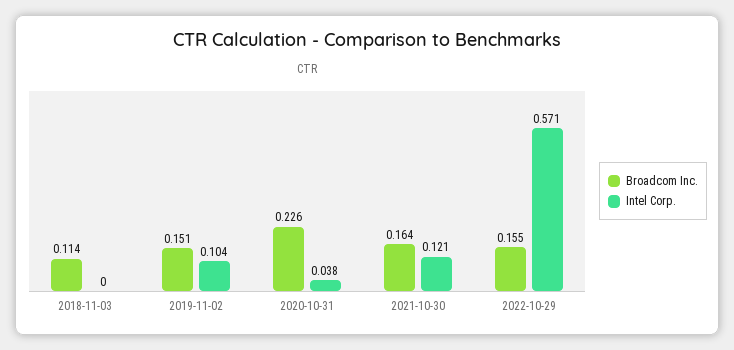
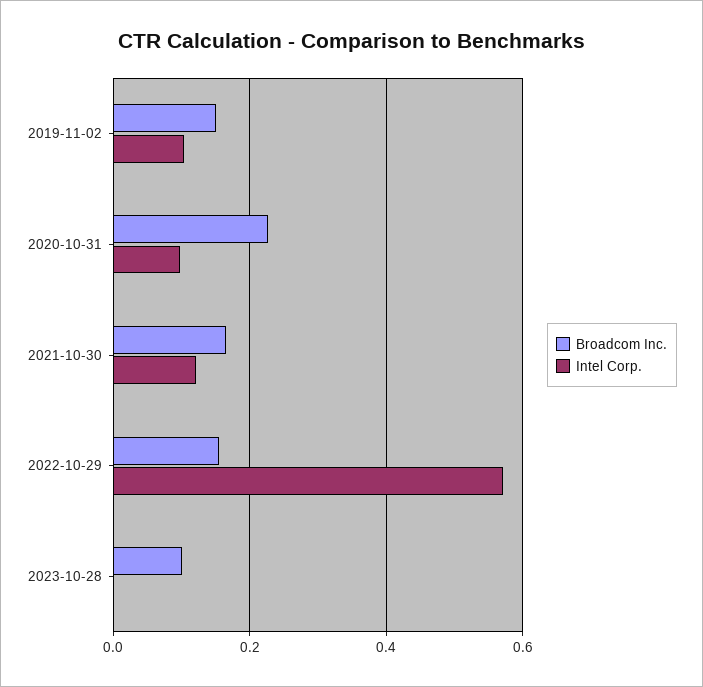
Broadcom Inc., 2018-11-03: 0.114 -> none
Intel Corp., 2018-11-03: 0 -> none
Intel Corp., 2020-10-31: 0.038 -> 0.1
Broadcom Inc., 2023-10-28: none -> 0.1
Intel Corp., 2023-10-28: none -> 0

